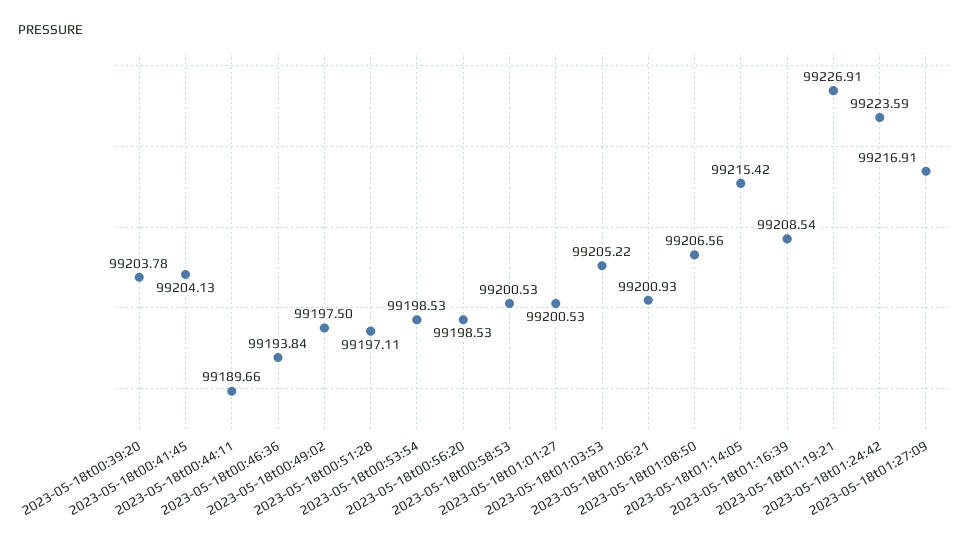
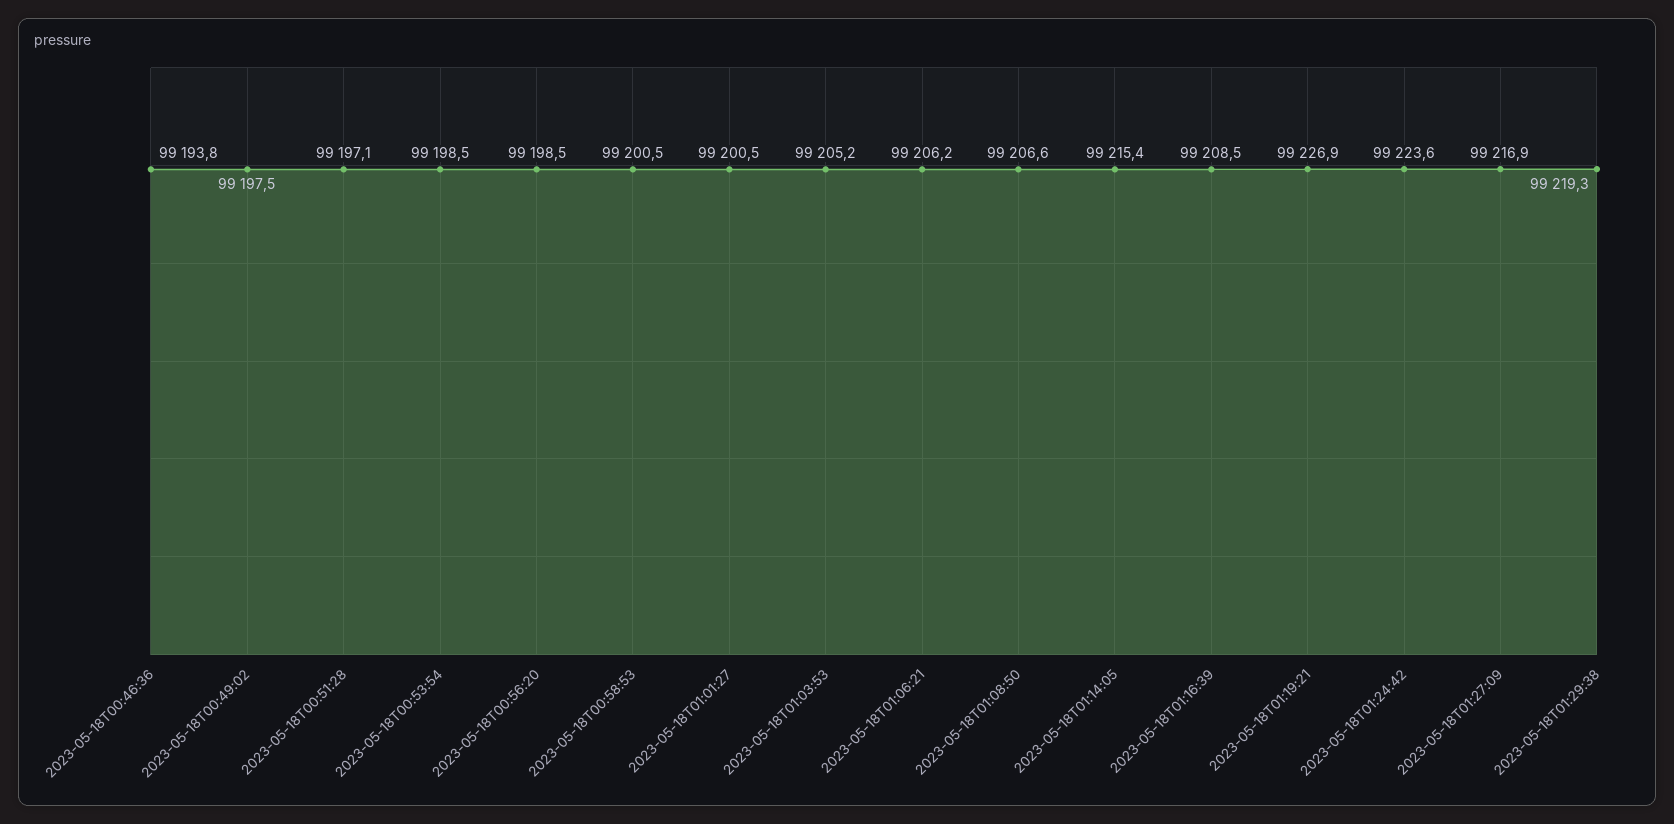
2023-05-18t00:39:20: 99203.78 -> none
2023-05-18t00:41:45: 99204.13 -> none
2023-05-18t00:44:11: 99189.66 -> none
2023-05-18t01:06:21: 99200.93 -> 99206.2
2023-05-18T01:29:38: none -> 99219.3

